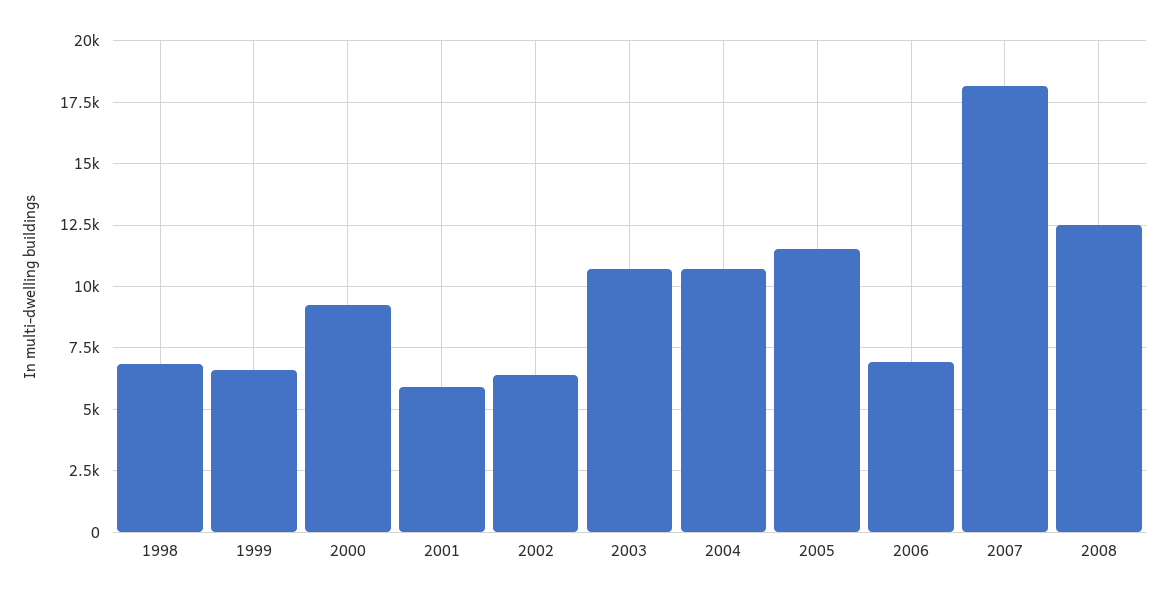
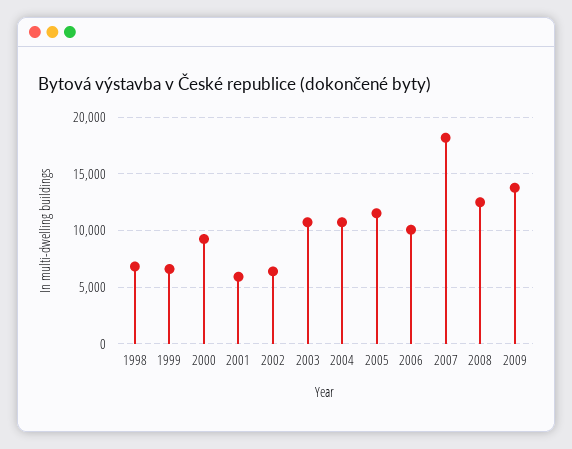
2006: 7000 -> 10000
2009: none -> 14000

